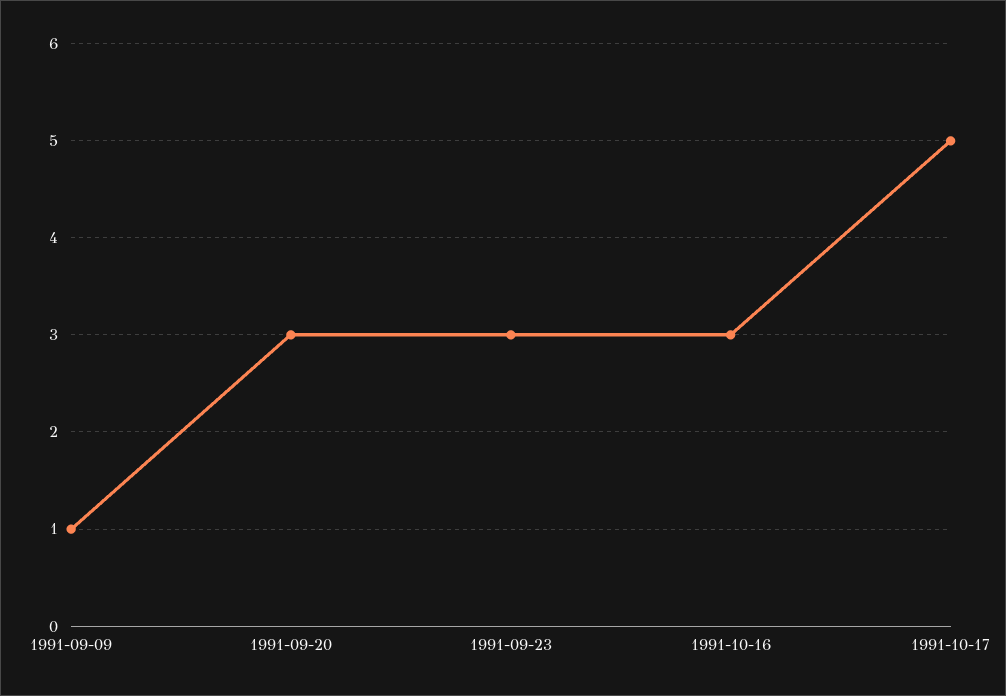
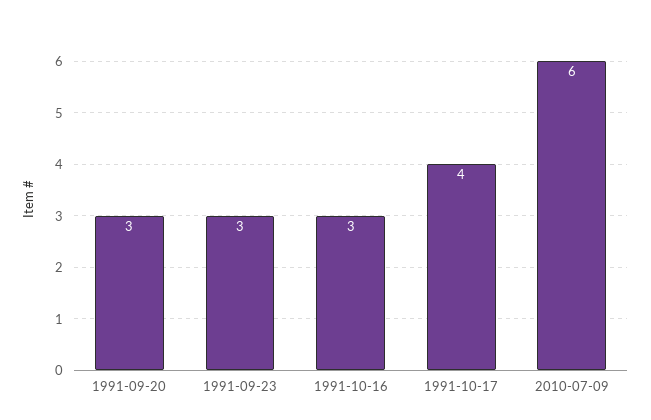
1991-09-09: 1 -> none
1991-10-17: 5 -> 4
2010-07-09: none -> 6

